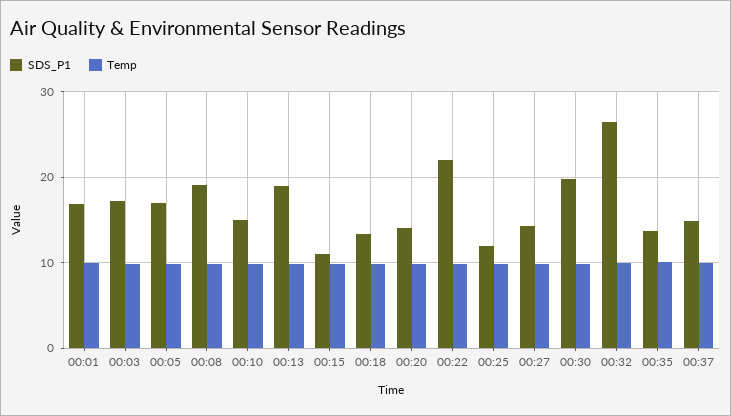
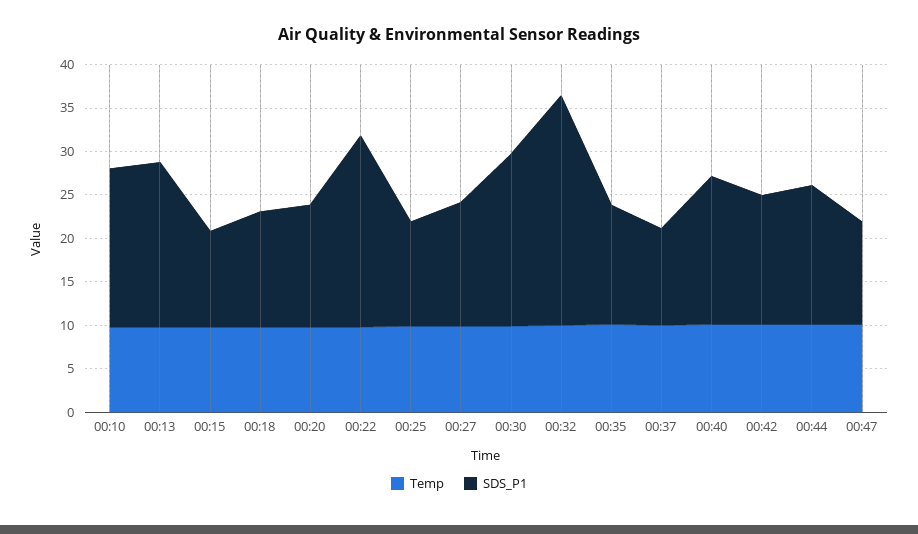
SDS_P1, 00:01: 17 -> none
Temp, 00:01: 10 -> none
SDS_P1, 00:03: 17 -> none
Temp, 00:03: 10 -> none
SDS_P1, 00:05: 17 -> none
Temp, 00:05: 10 -> none
SDS_P1, 00:08: 19 -> none
Temp, 00:08: 10 -> none
SDS_P1, 00:10: 15 -> 18
SDS_P1, 00:37: 15 -> 11
Temp, 00:40: none -> 10
SDS_P1, 00:40: none -> 17
Temp, 00:42: none -> 10
SDS_P1, 00:42: none -> 15
Temp, 00:44: none -> 10
SDS_P1, 00:44: none -> 16
Temp, 00:47: none -> 10
SDS_P1, 00:47: none -> 12

